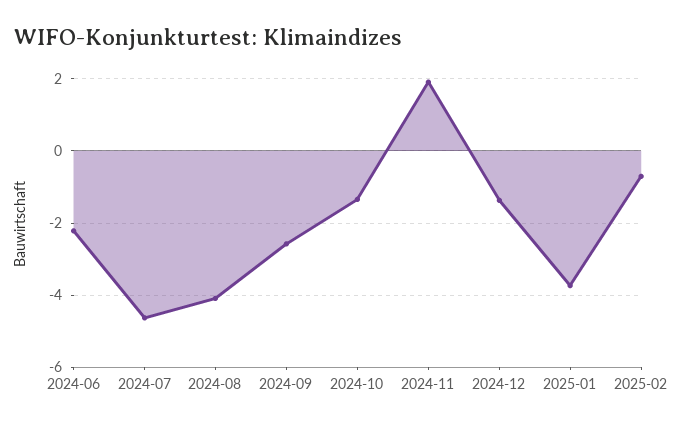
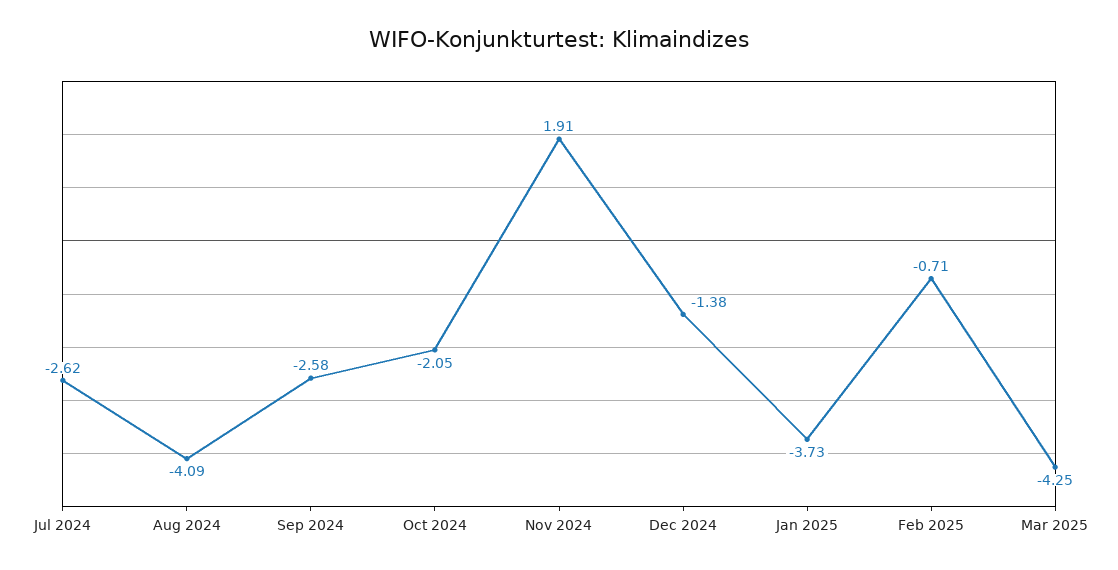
2024-06: -2.2 -> none
2024-07: -4.6 -> -2.62
2024-10: -1.4 -> -2.05
Mar 2025: none -> -4.25

